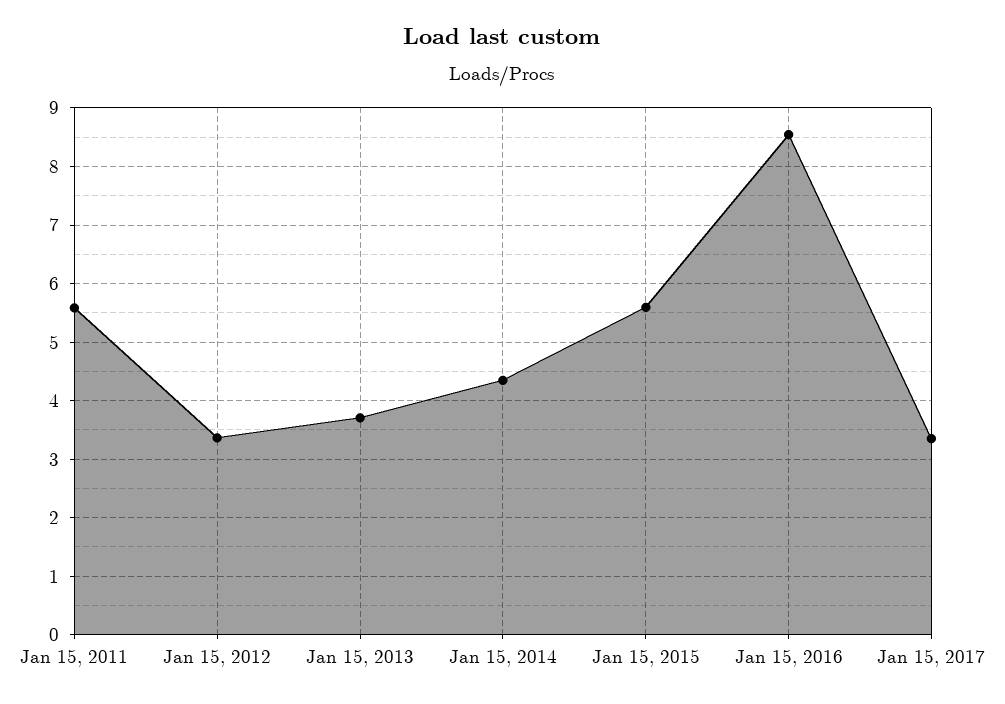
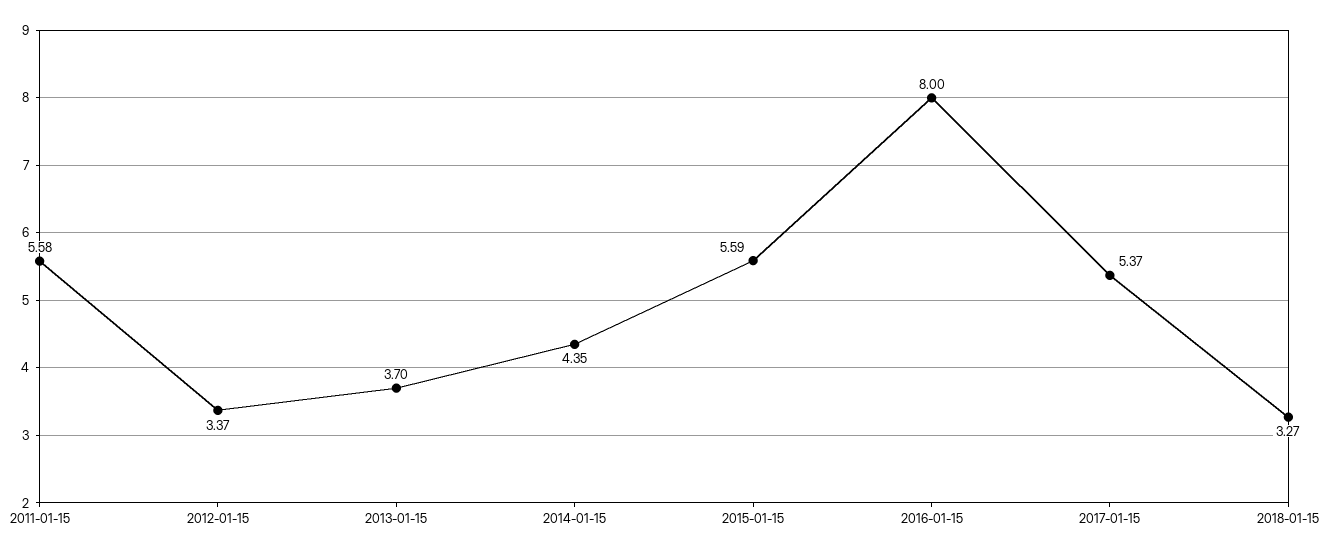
Jan 15, 2016: 8.6 -> 8
Jan 15, 2017: 3.4 -> 5.37
2018-01-15: none -> 3.27

